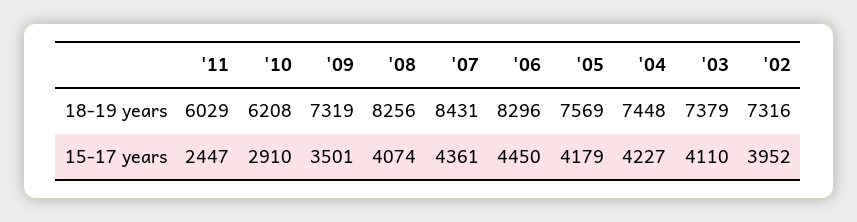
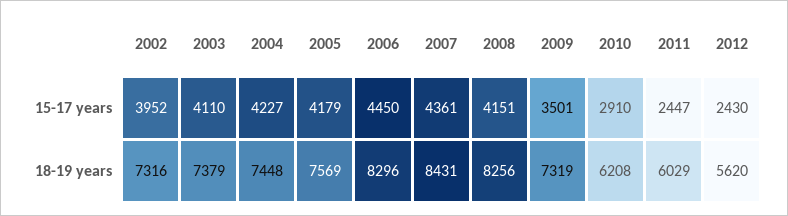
'08, 15-17 years: 4074 -> 4151
2012, 15-17 years: none -> 2430
2012, 18-19 years: none -> 5620

